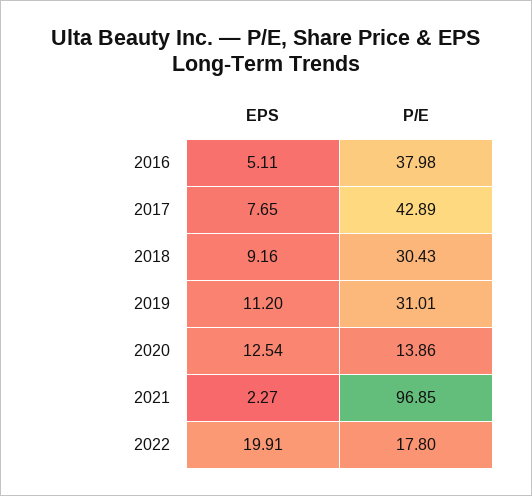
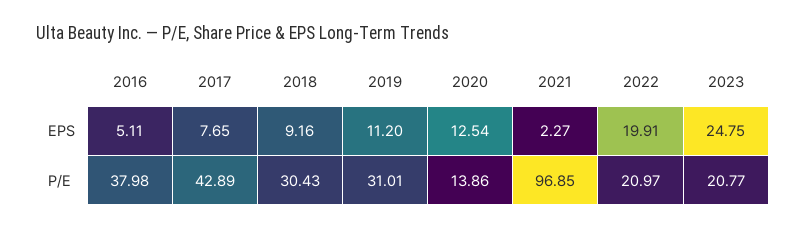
P/E, 2022: 17.8 -> 20.97
EPS, 2023: none -> 24.75
P/E, 2023: none -> 20.77

